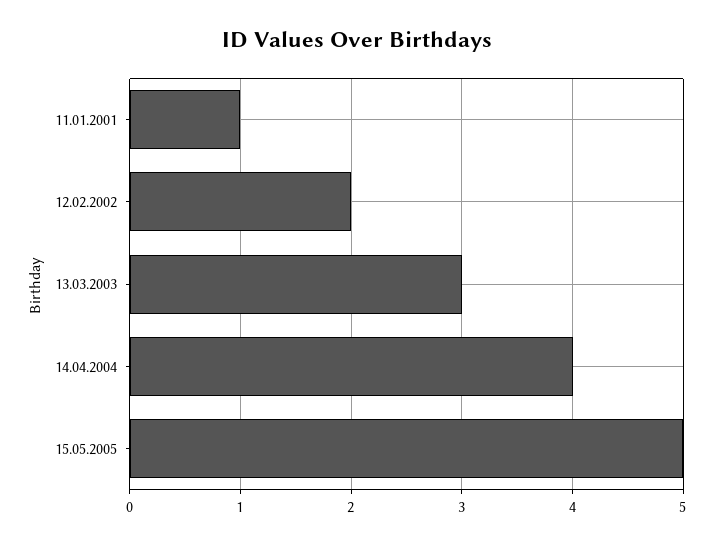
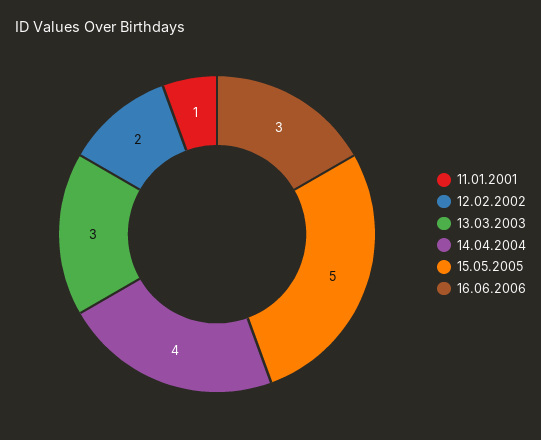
16.06.2006: none -> 3

